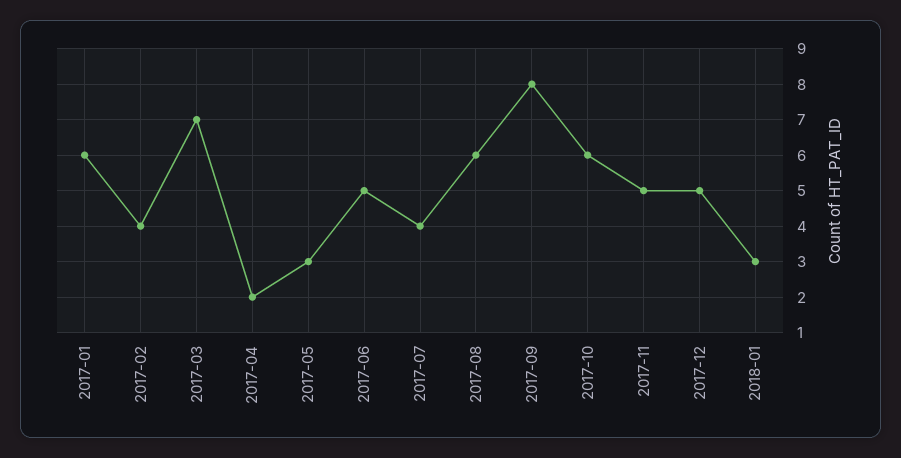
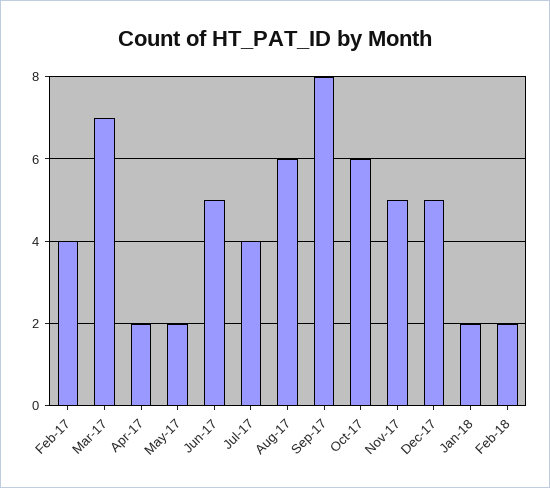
2017-01: 6 -> none
2017-05: 3 -> 2
2018-01: 3 -> 2
Feb-18: none -> 2

